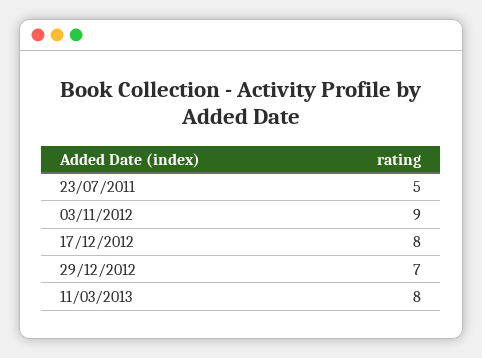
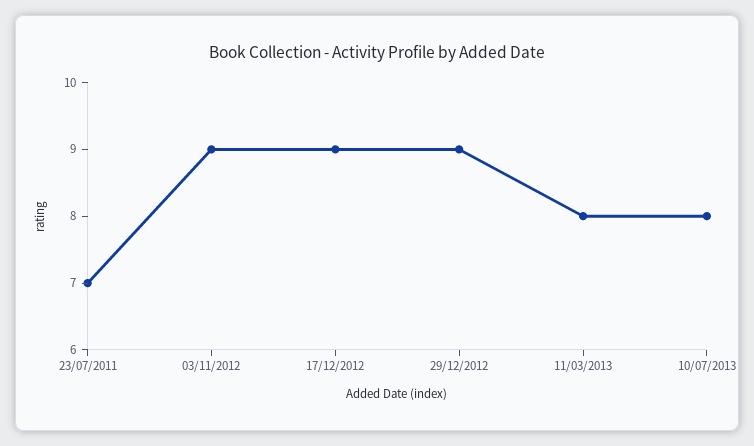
23/07/2011: 5 -> 7
17/12/2012: 8 -> 9
29/12/2012: 7 -> 9
10/07/2013: none -> 8

